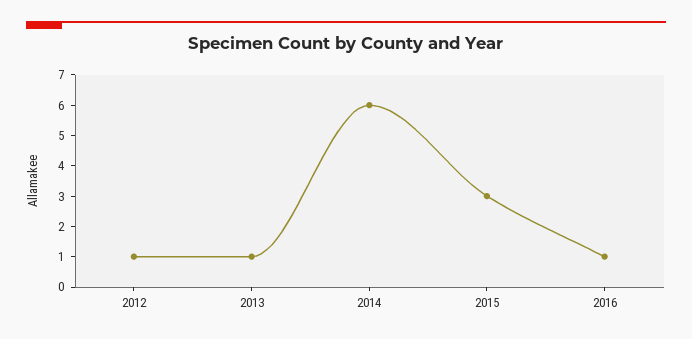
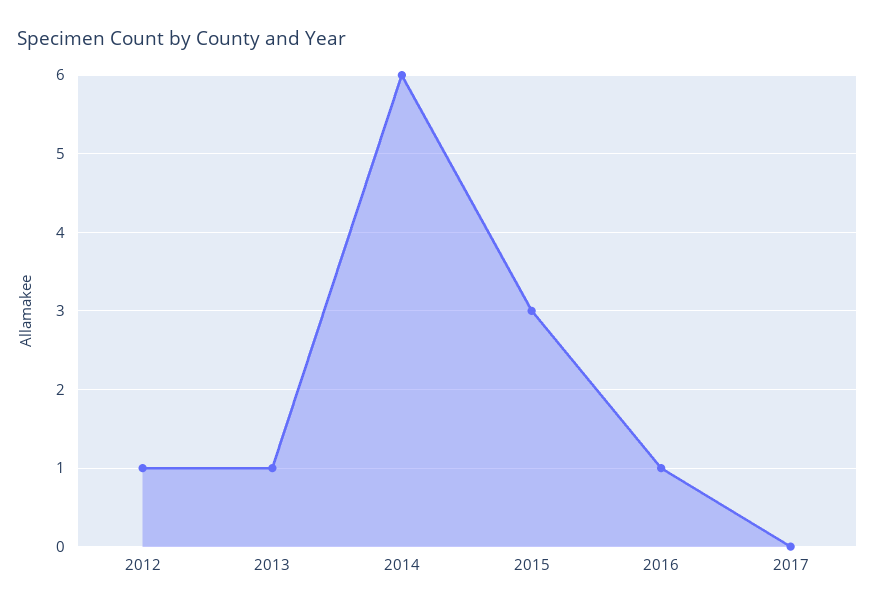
2017: none -> 0

